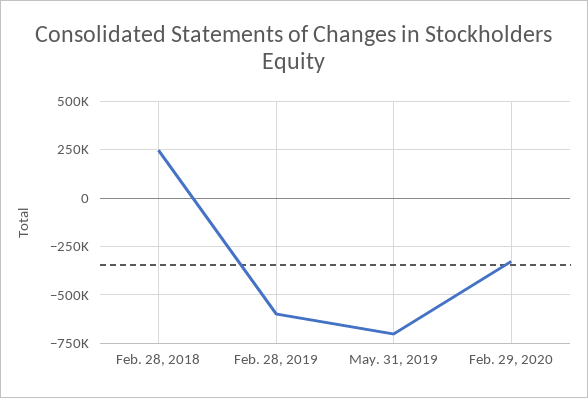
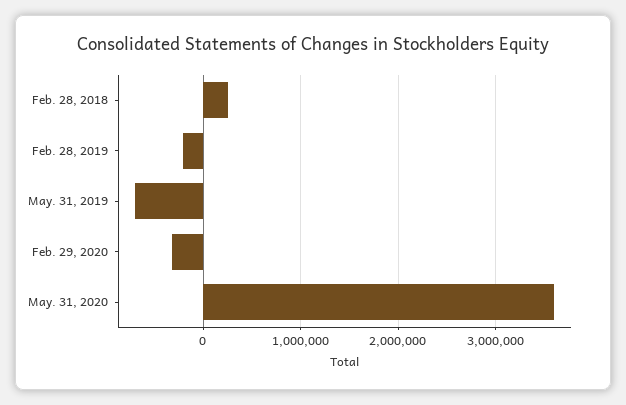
Feb. 28, 2019: -600000 -> -200000
May. 31, 2020: none -> 3600000

